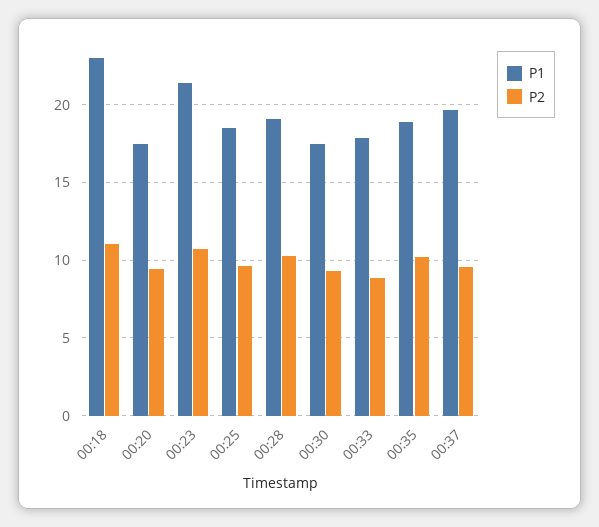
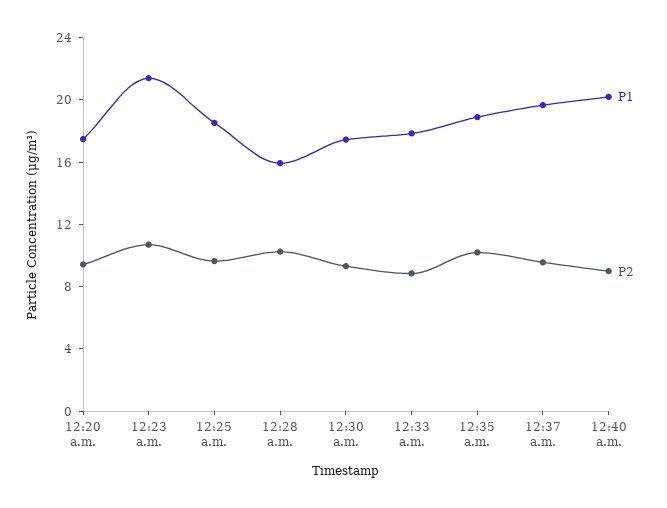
P1, 00:18: 23 -> none
P2, 00:18: 11 -> none
P1, 00:28: 19 -> 16
P1, 12:40 a.m.: none -> 20
P2, 12:40 a.m.: none -> 9

